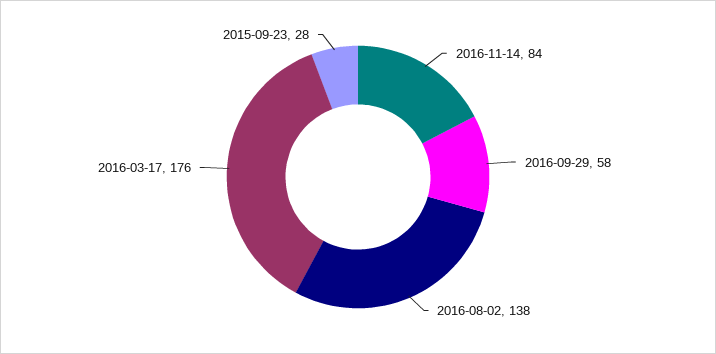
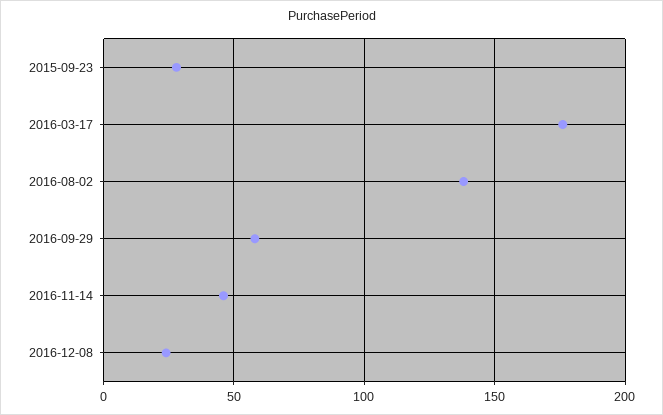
2016-11-14: 84 -> 45
2016-12-08: none -> 25

